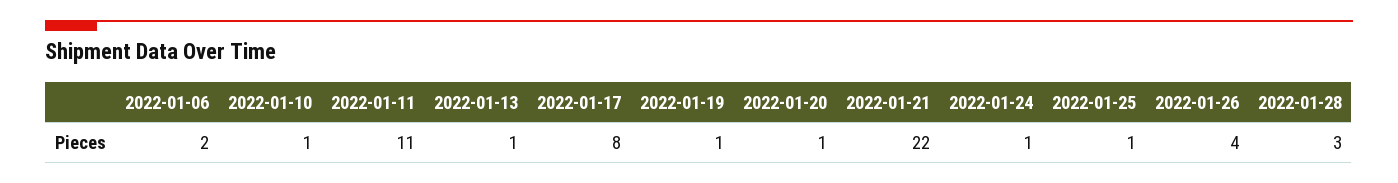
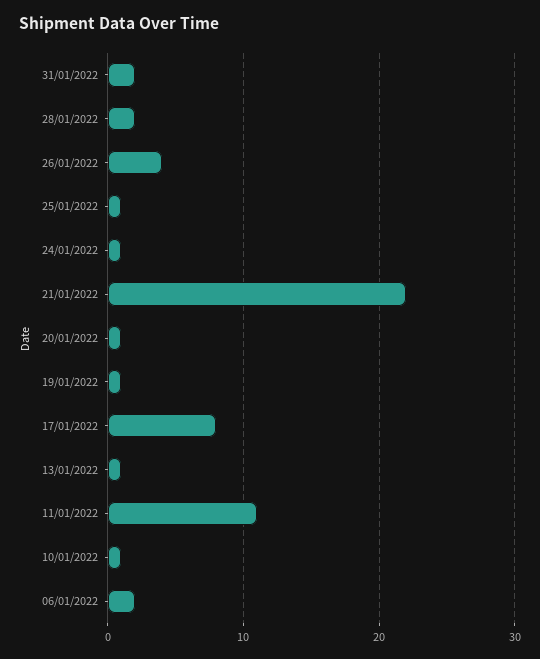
2022-01-28: 3 -> 2
31/01/2022: none -> 2

